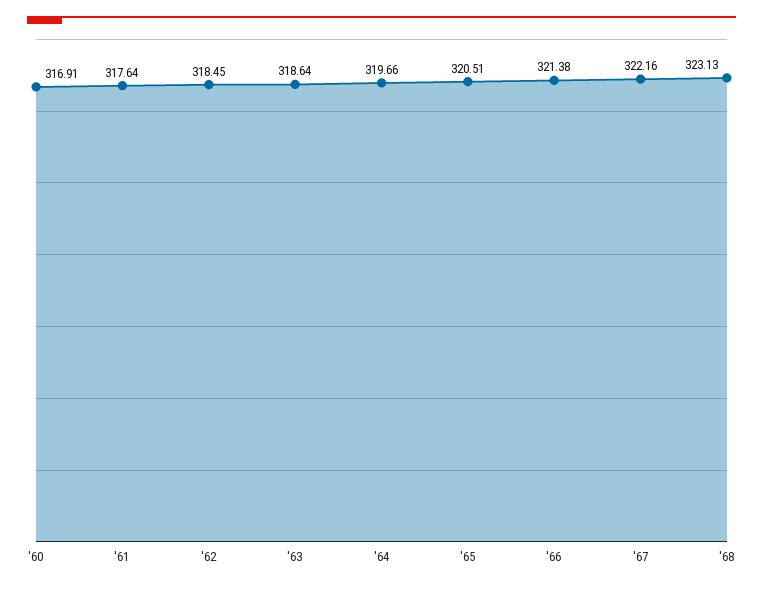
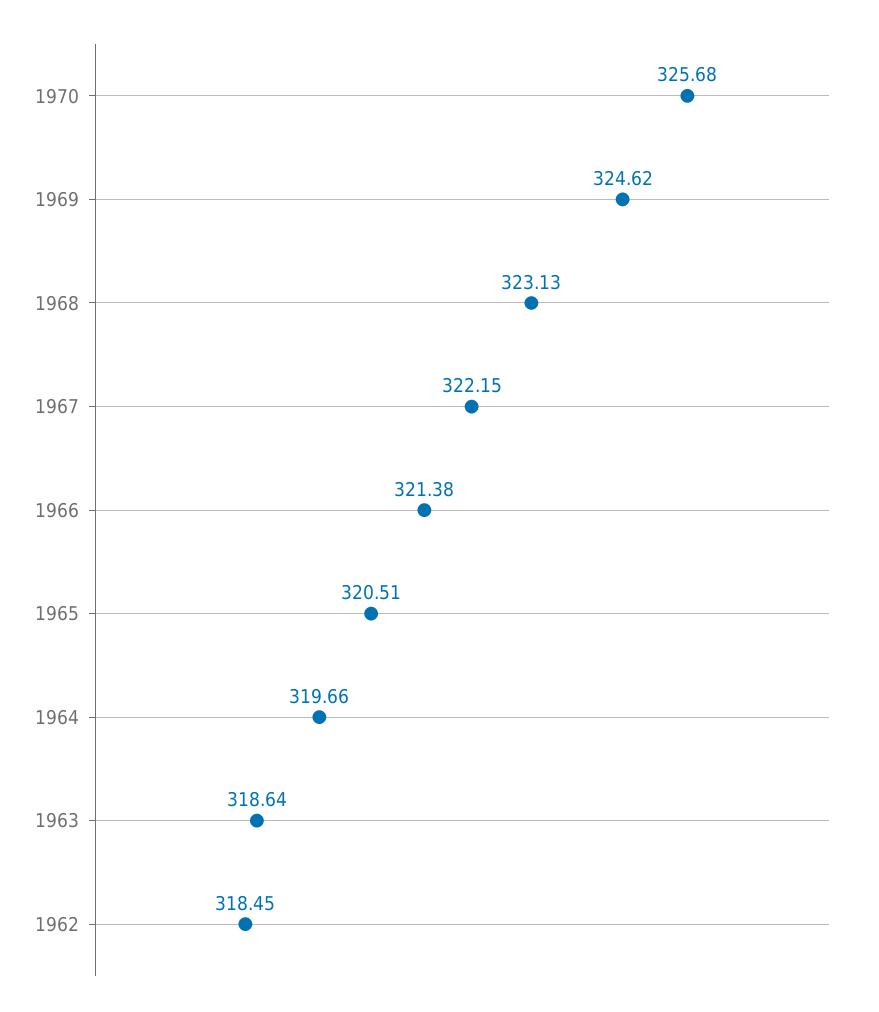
'60: 316.91 -> none
'61: 317.64 -> none
'67: 322.16 -> 322.15
1970: none -> 325.68
1969: none -> 324.62

